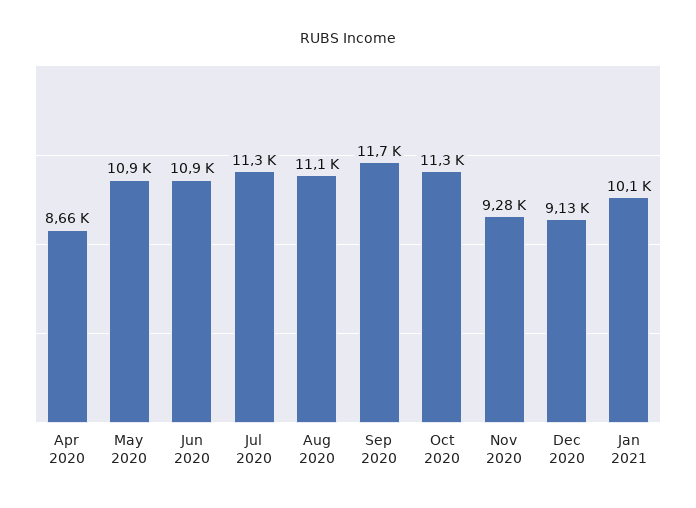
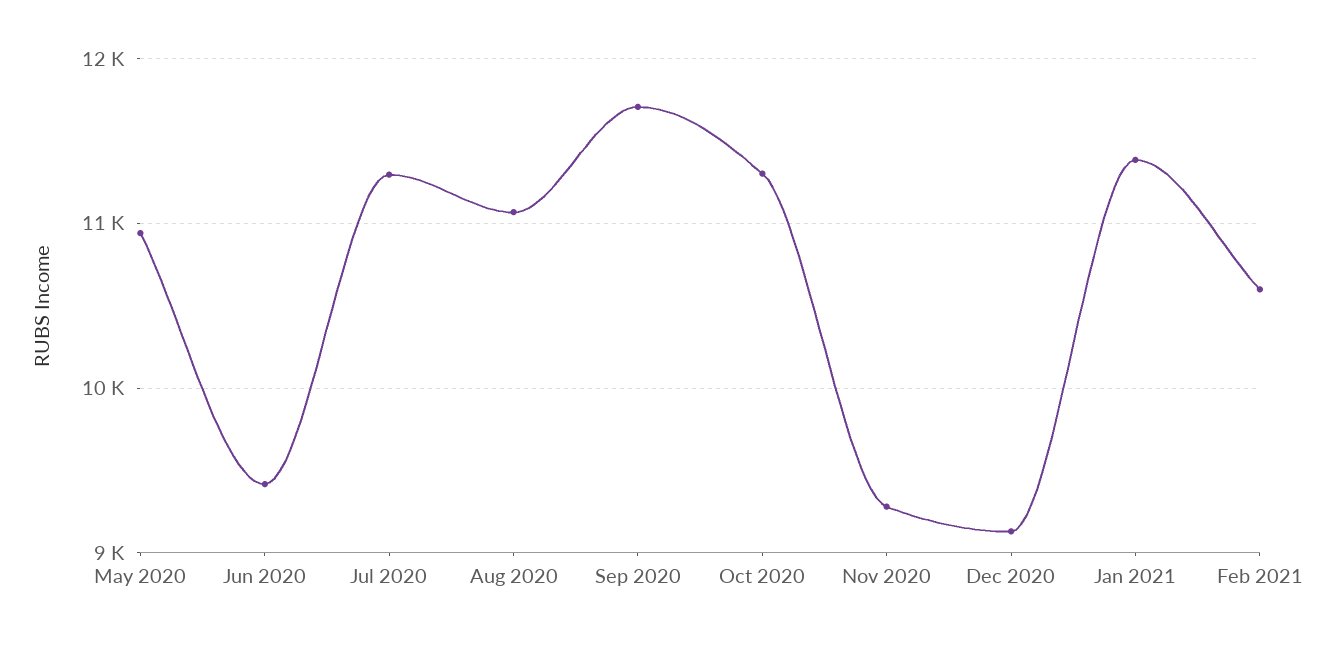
Apr 2020: 8660 -> none
Jun 2020: 10900 -> 9400
Jan 2021: 10100 -> 11400
Feb 2021: none -> 10600

